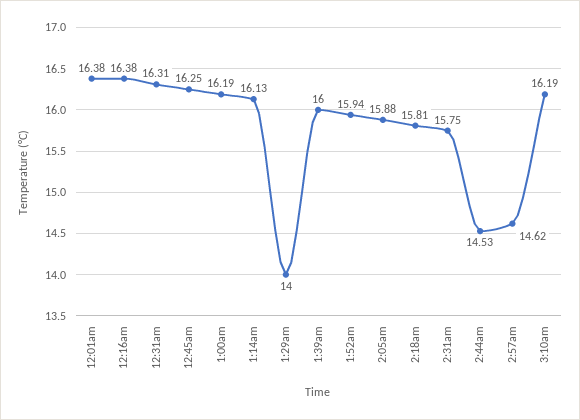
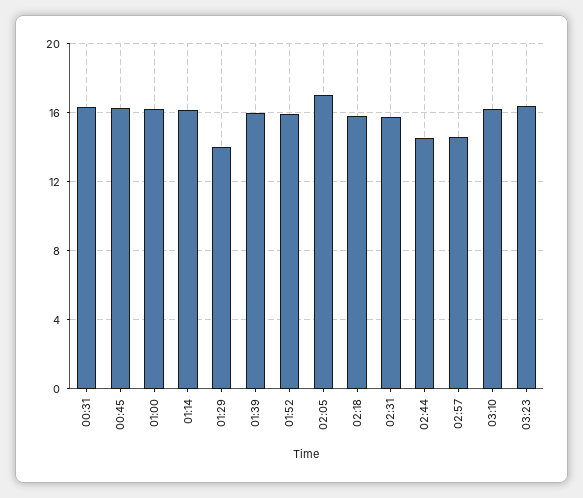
12:01am: 16.38 -> none
12:16am: 16.38 -> none
2:05am: 15.88 -> 17
03:23: none -> 16.5

